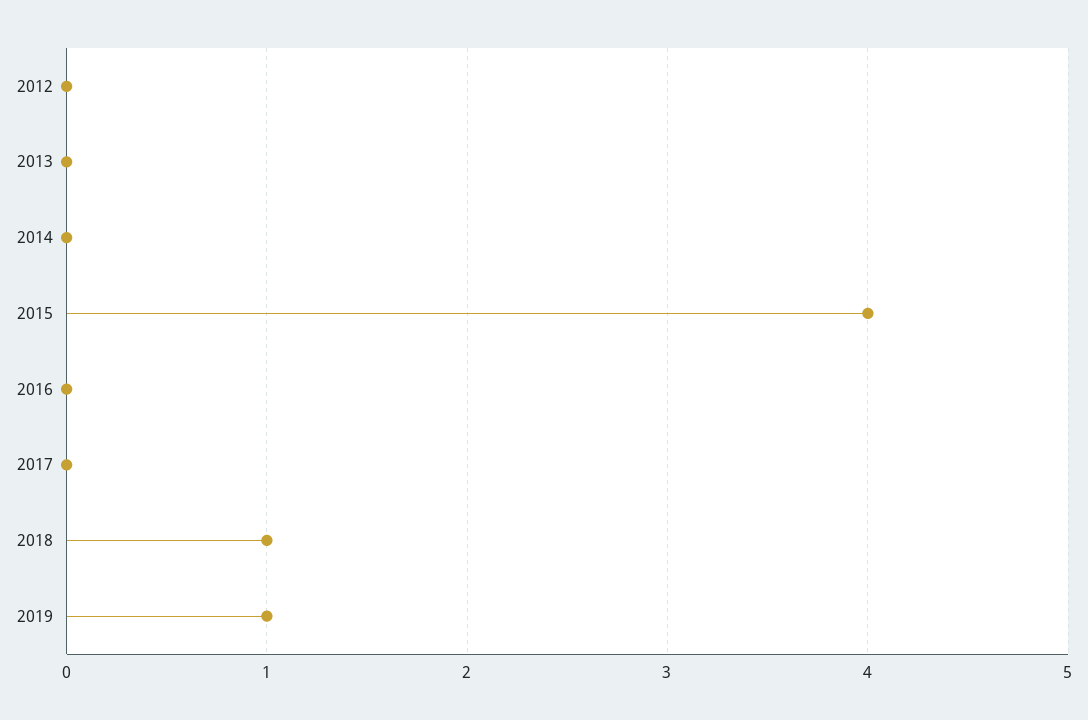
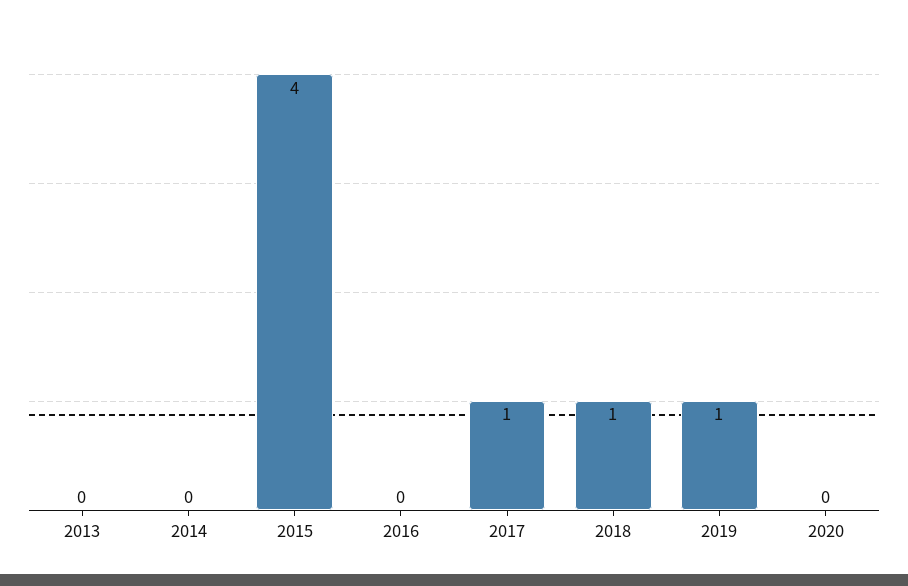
2012: 0 -> none
2017: 0 -> 1
2020: none -> 0

